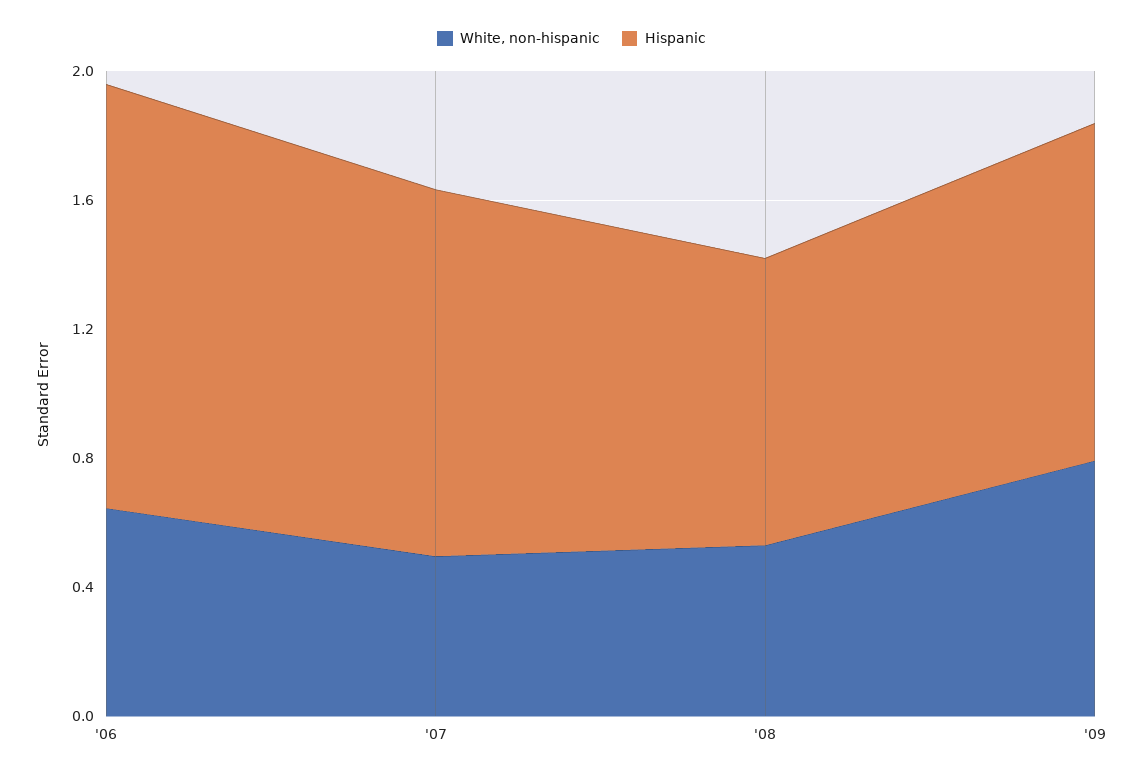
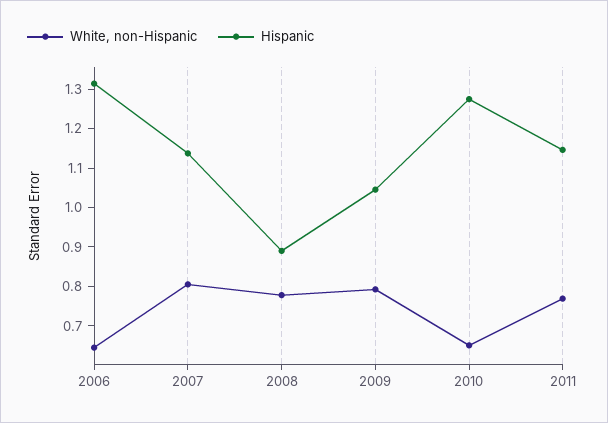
White, non-hispanic, '07: 0.5 -> 0.8
White, non-hispanic, '08: 0.5 -> 0.775
White, non-hispanic, 2010: none -> 0.65
Hispanic, 2010: none -> 1.275
White, non-hispanic, 2011: none -> 0.775
Hispanic, 2011: none -> 1.15

